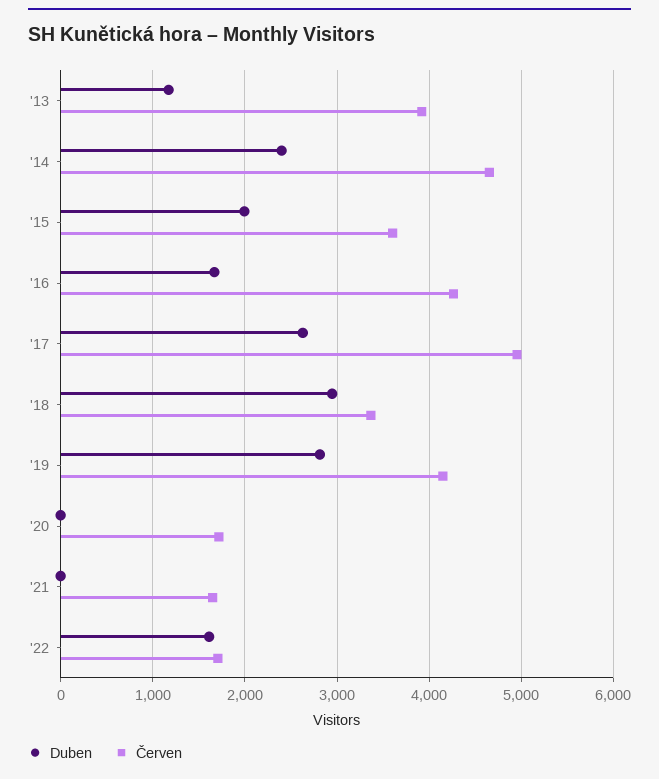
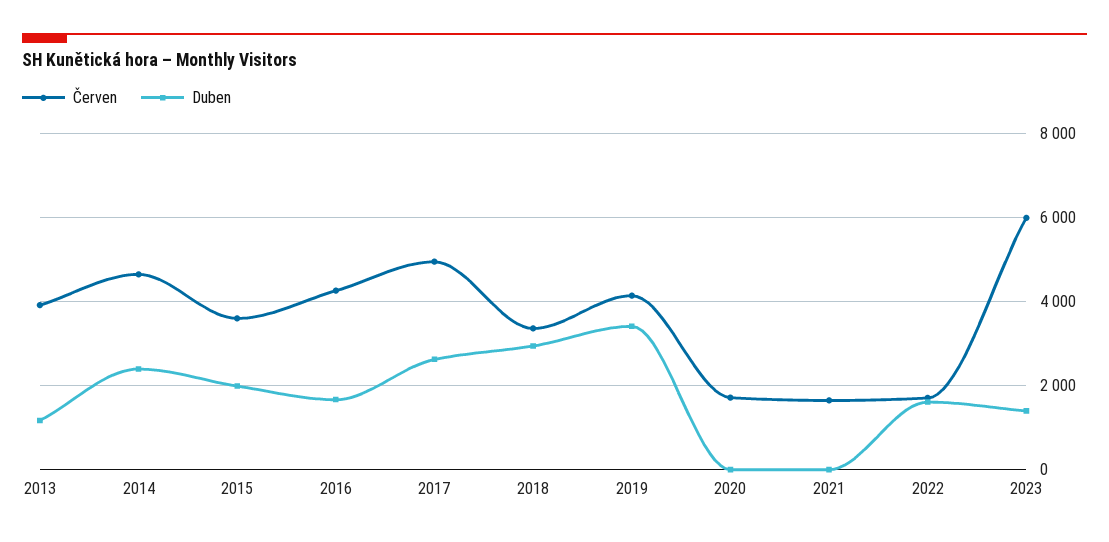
Duben, '19: 2800 -> 3400
Červen, 2023: none -> 6000
Duben, 2023: none -> 1400

